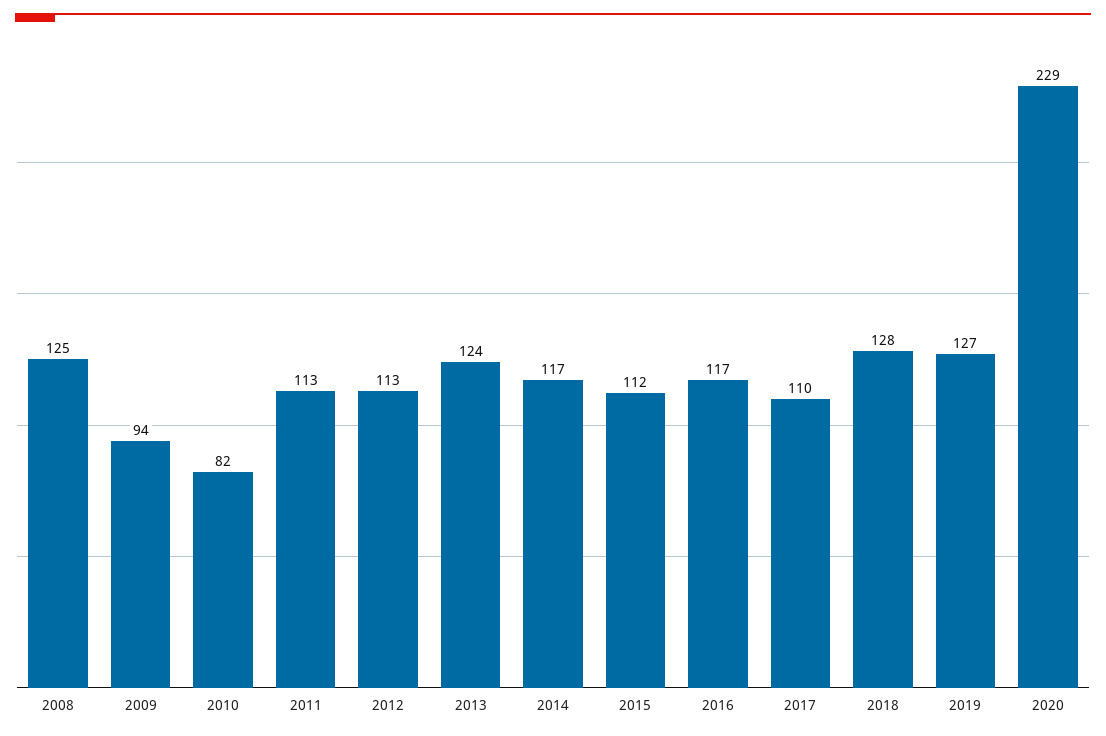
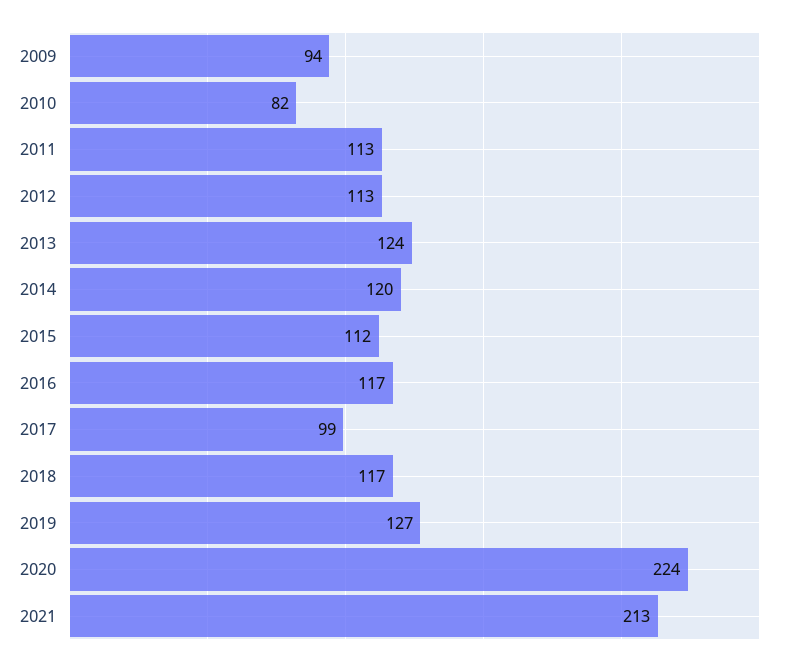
2008: 125 -> none
2014: 117 -> 120
2017: 110 -> 99
2018: 128 -> 117
2020: 229 -> 224
2021: none -> 213

